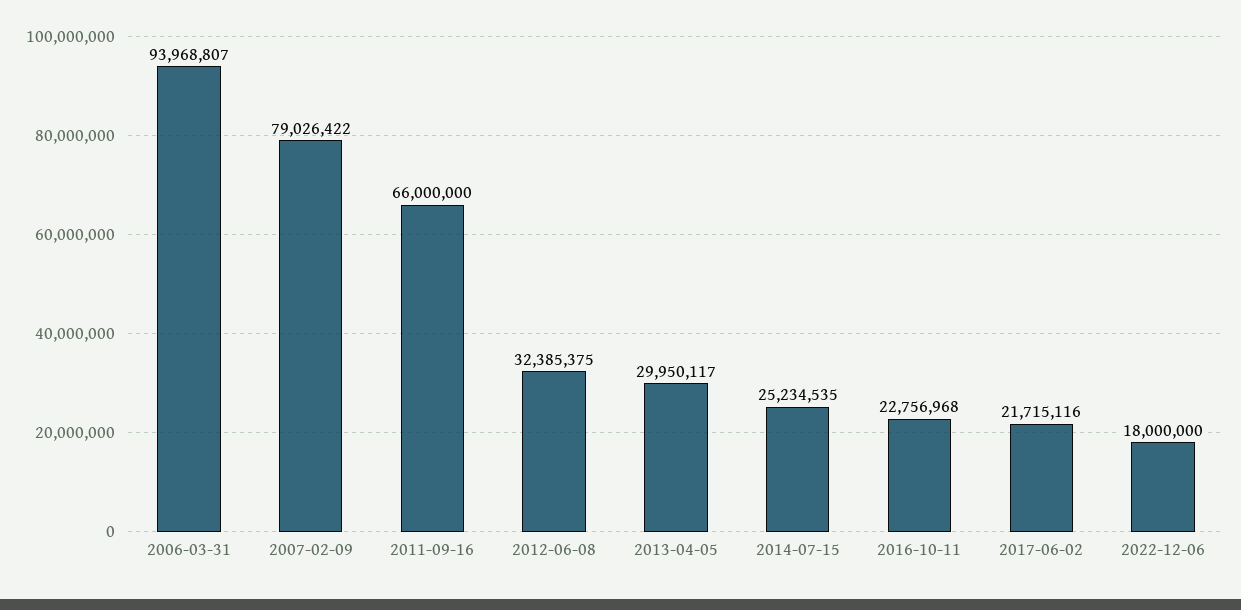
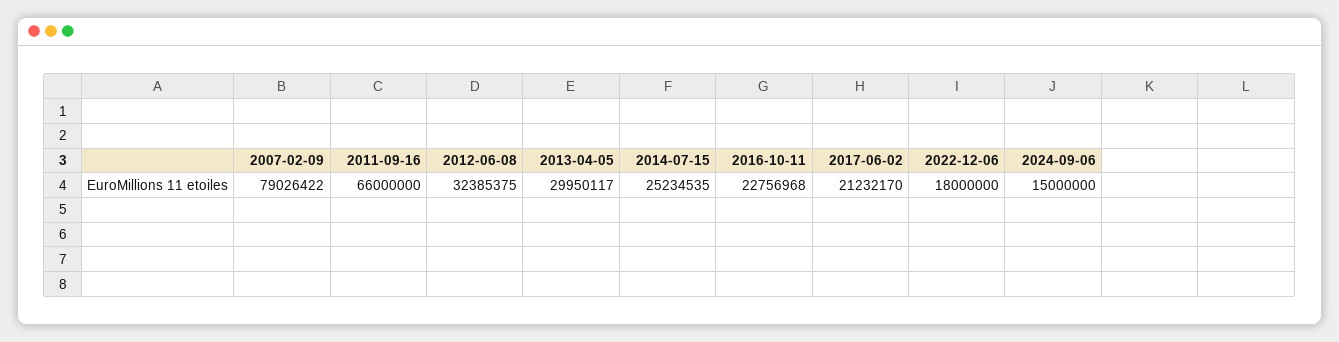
2006-03-31: 93968807 -> none
2017-06-02: 21715116 -> 21232170
2024-09-06: none -> 15000000

